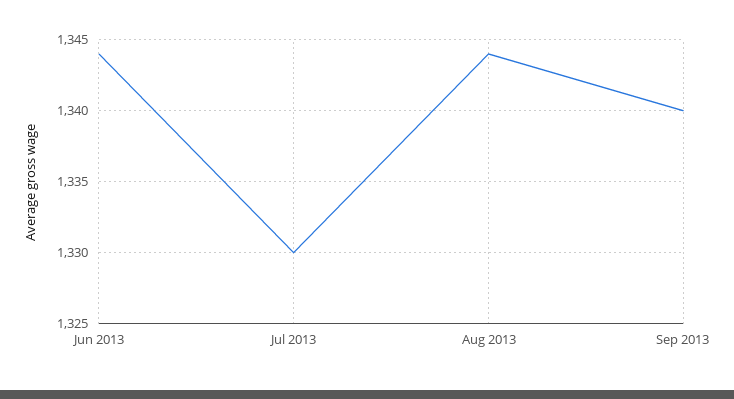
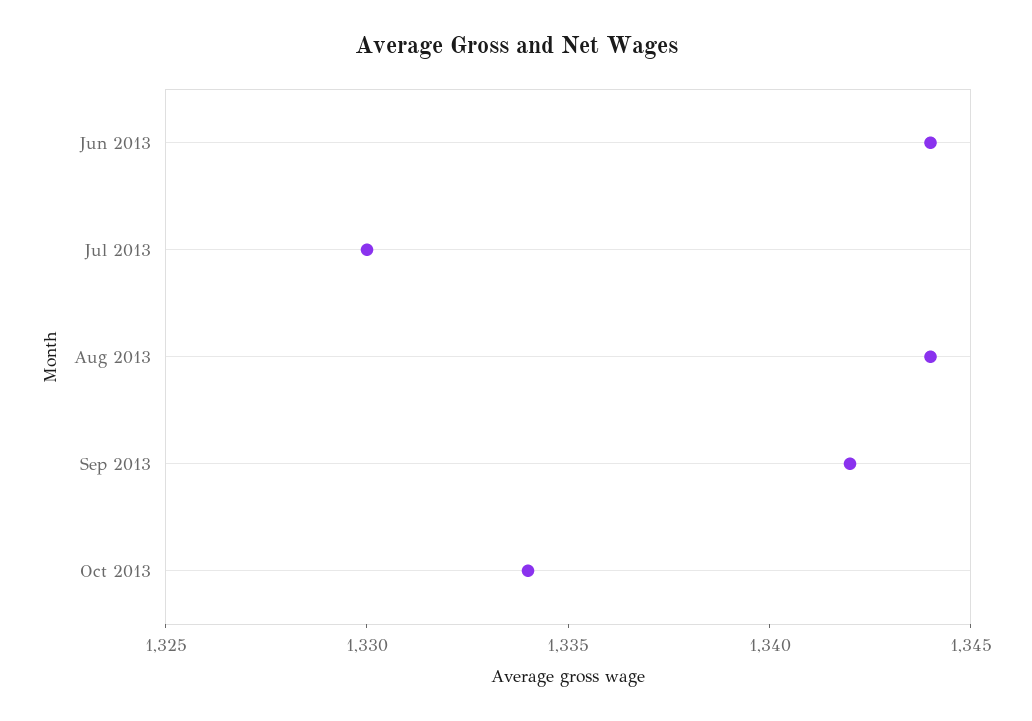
Sep 2013: 1340 -> 1342
Oct 2013: none -> 1334

